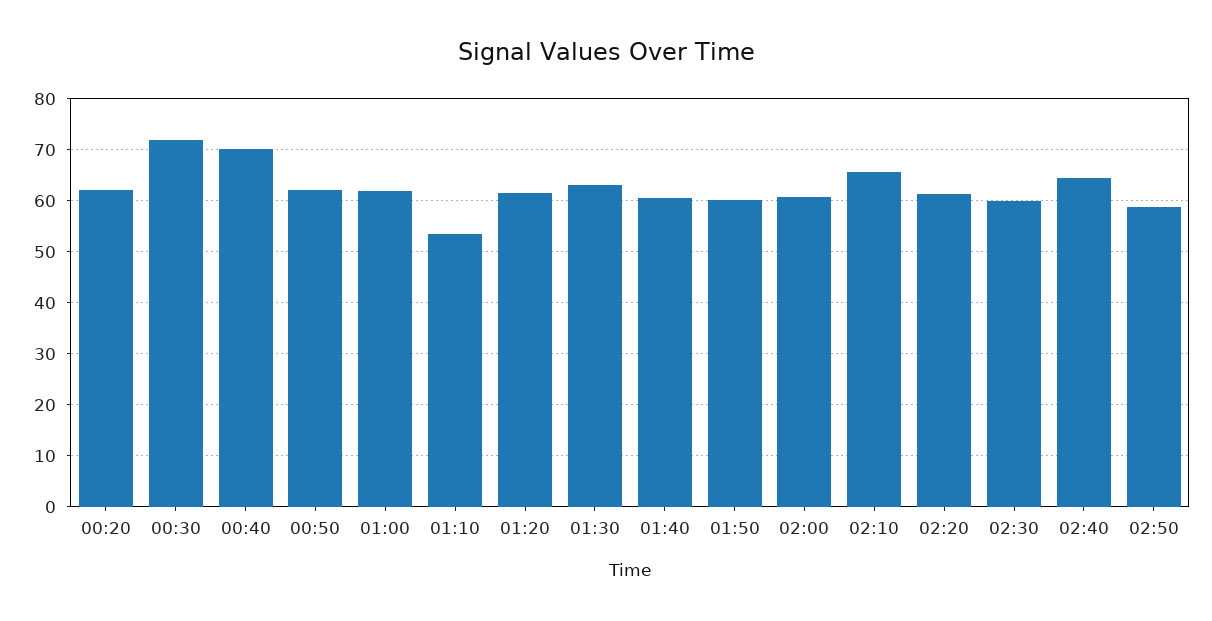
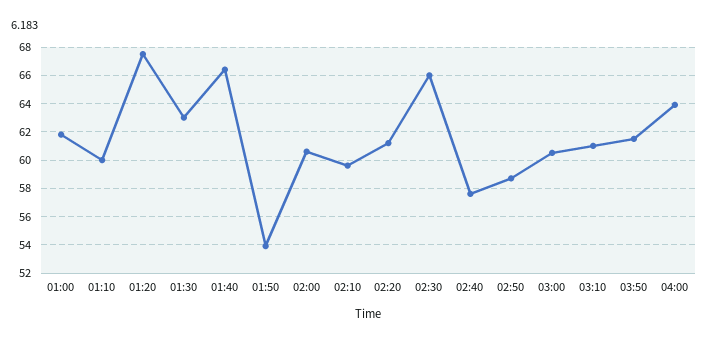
00:20: 62 -> none
00:30: 72 -> none
00:40: 70 -> none
00:50: 62 -> none
01:10: 54 -> 60
01:20: 62 -> 67.5
01:40: 60 -> 66.5
01:50: 60 -> 54
02:10: 66 -> 59.5
02:30: 60 -> 66
02:40: 64 -> 57.5
03:00: none -> 60.5
03:10: none -> 61
03:50: none -> 61.5
04:00: none -> 64

